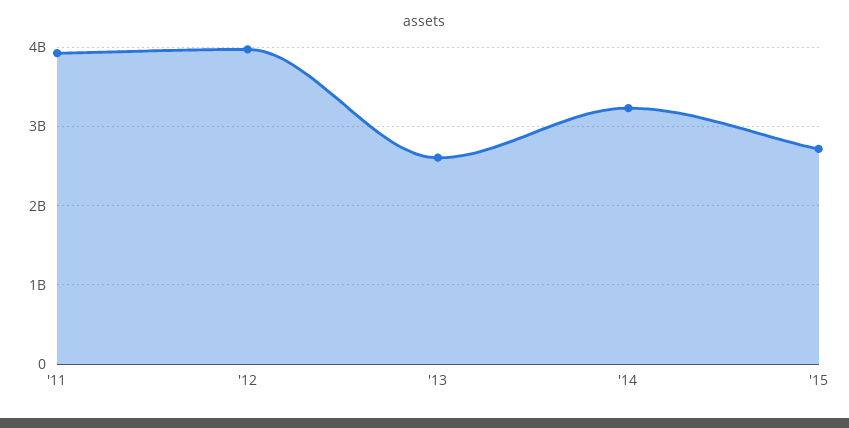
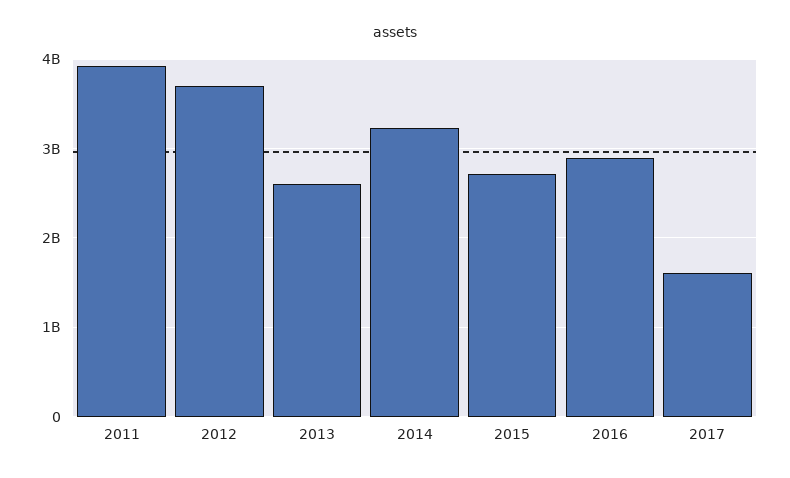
'12: 4000000000 -> 3700000000
2016: none -> 2900000000
2017: none -> 1600000000

